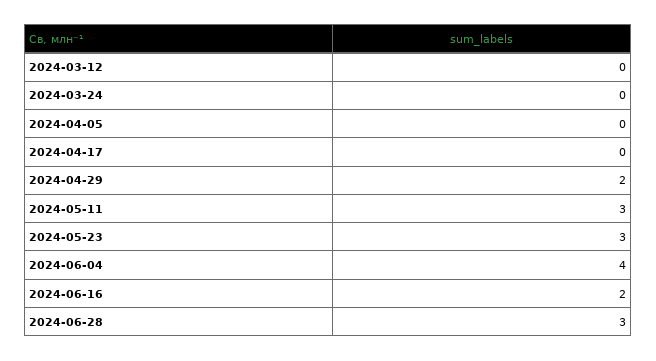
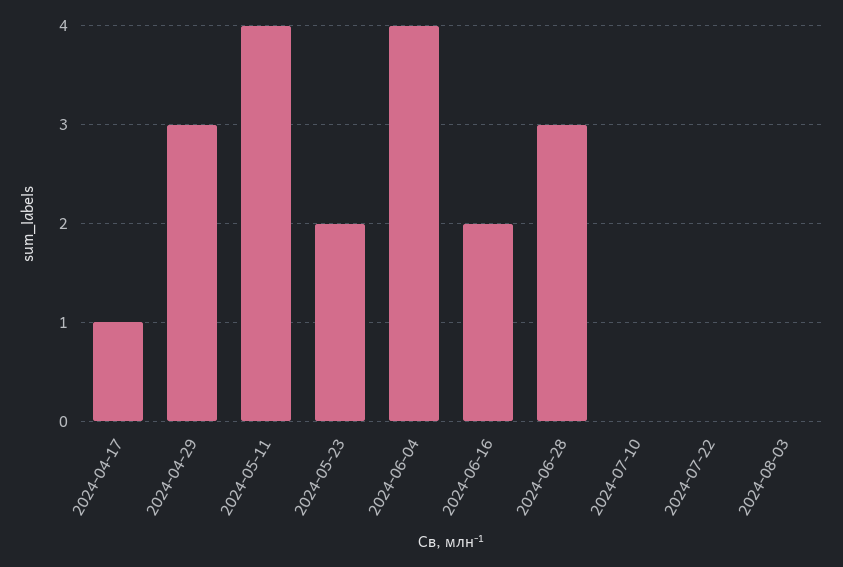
2024-03-12: 0 -> none
2024-03-24: 0 -> none
2024-04-05: 0 -> none
2024-04-17: 0 -> 1
2024-04-29: 2 -> 3
2024-05-11: 3 -> 4
2024-05-23: 3 -> 2
2024-07-10: none -> 0
2024-07-22: none -> 0
2024-08-03: none -> 0

